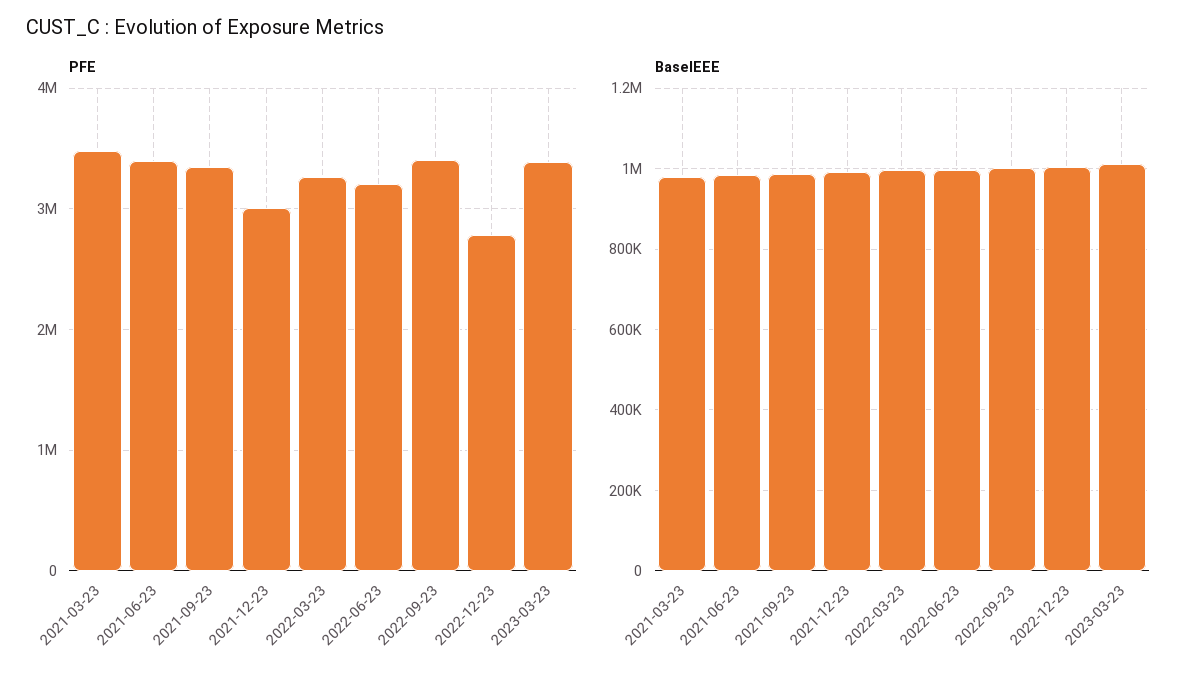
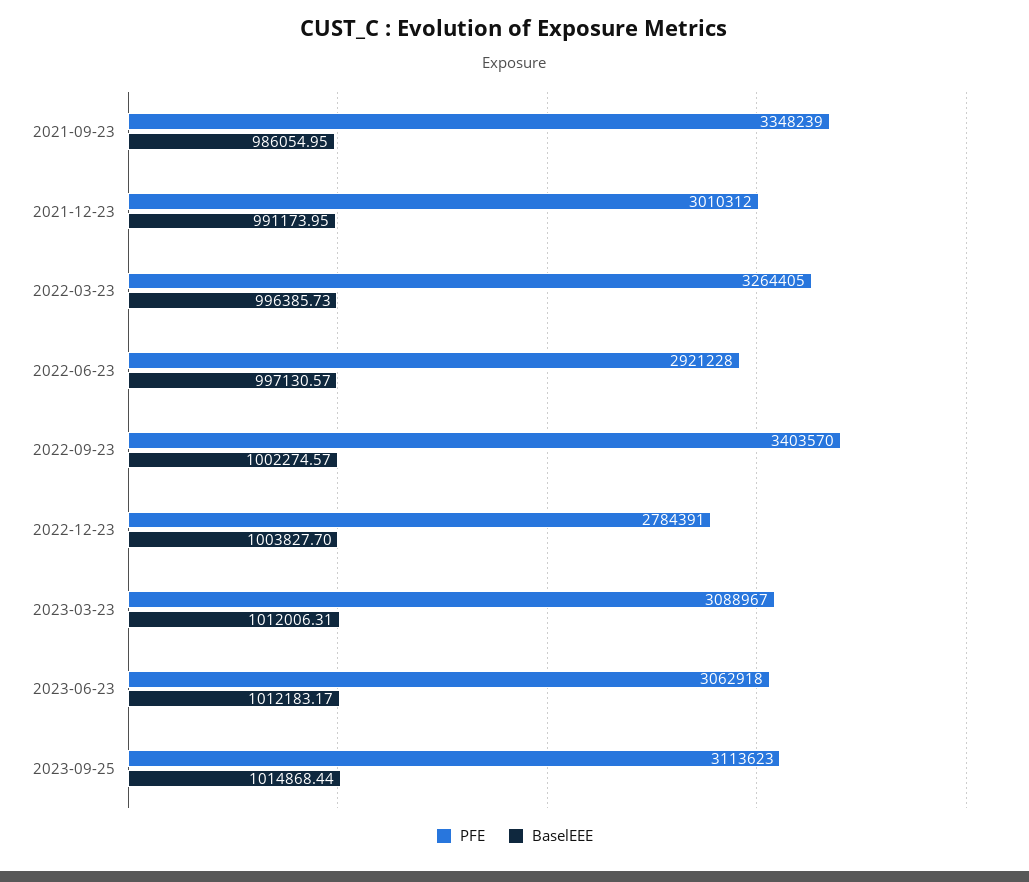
PFE, 2021-03-23: 3500000 -> none
PFE, 2021-06-23: 3400000 -> none
PFE, 2022-06-23: 3200000 -> 2921228
PFE, 2023-03-23: 3400000 -> 3088967
BaselEEE, 2021-03-23: 980000 -> none
BaselEEE, 2021-06-23: 980000 -> none
PFE, 2023-06-23: none -> 3062918
BaselEEE, 2023-06-23: none -> 1012183.17
PFE, 2023-09-25: none -> 3113623
BaselEEE, 2023-09-25: none -> 1014868.44

